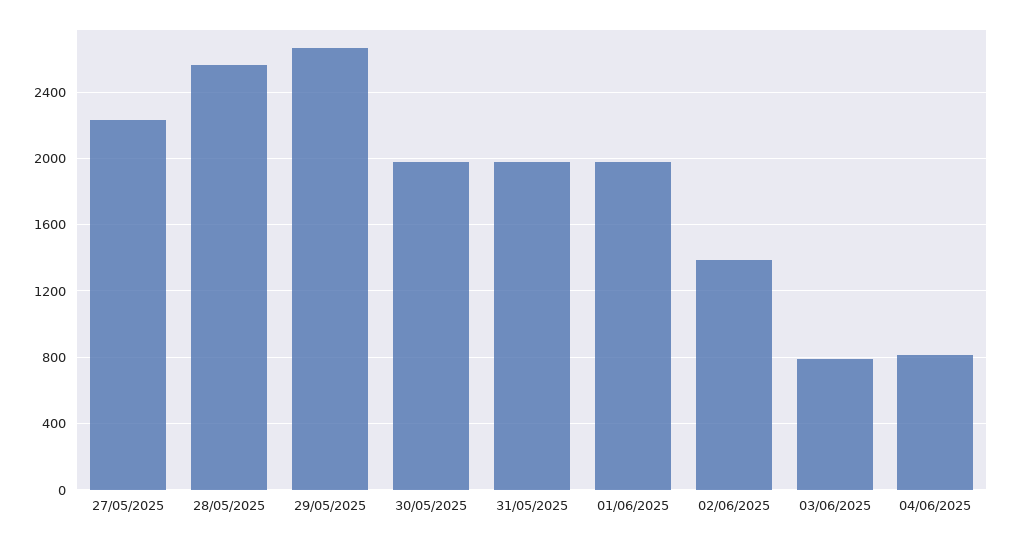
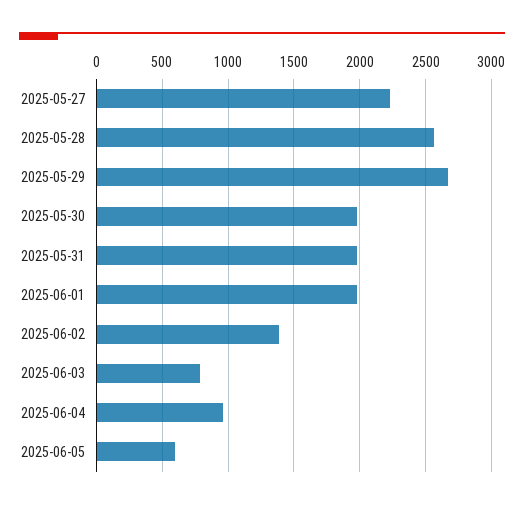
04/06/2025: 800 -> 950
2025-06-05: none -> 600

